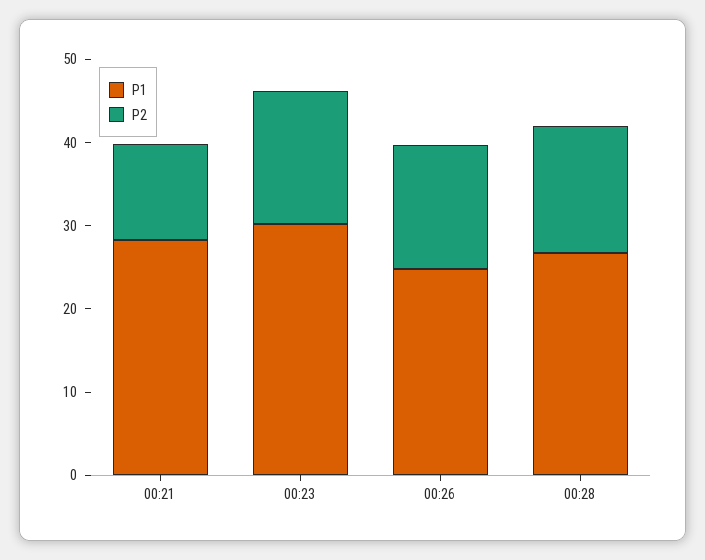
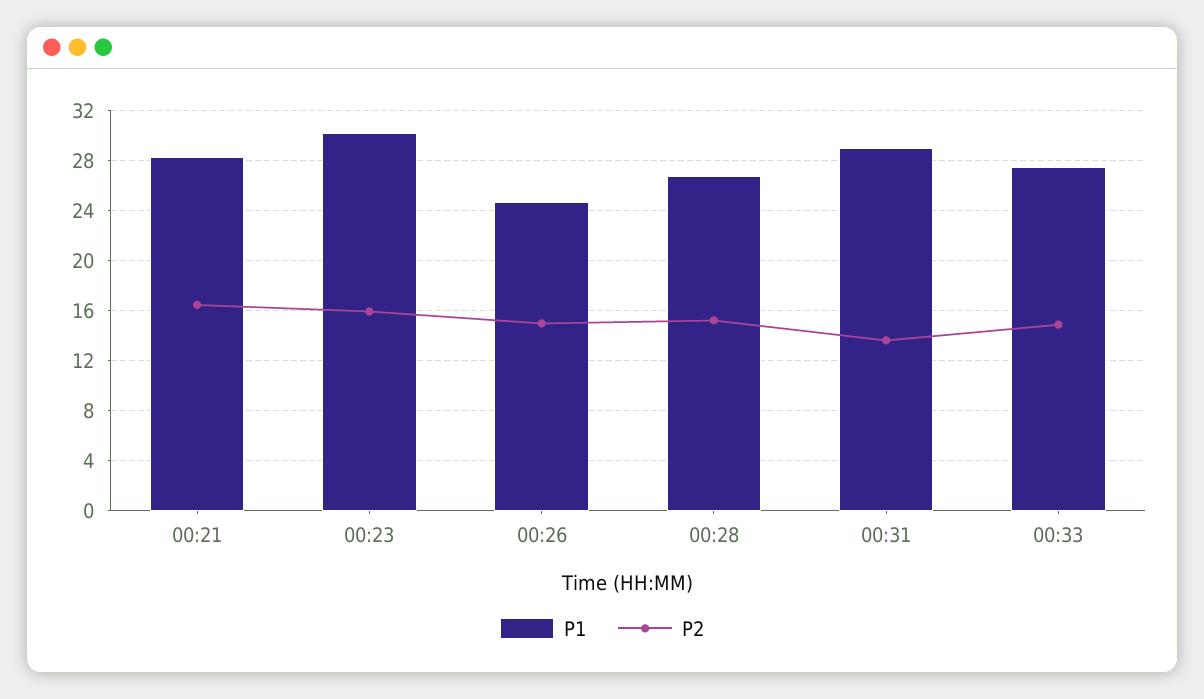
P2, 00:21: 12 -> 16.5
P1, 00:31: none -> 29
P2, 00:31: none -> 13.5
P1, 00:33: none -> 27.5
P2, 00:33: none -> 15

